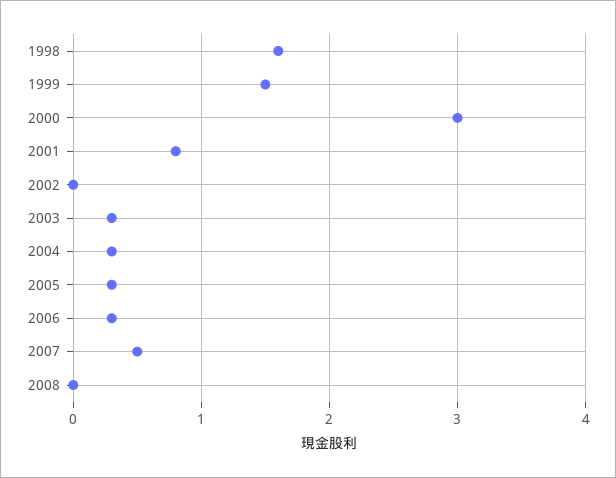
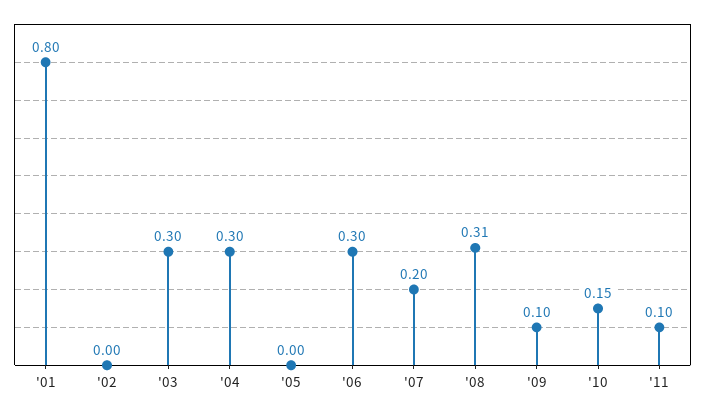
1998: 1.6 -> none
1999: 1.5 -> none
2000: 3 -> none
2005: 0.3 -> 0
2007: 0.5 -> 0.2
2008: 0 -> 0.31
'09: none -> 0.1
'10: none -> 0.15
'11: none -> 0.1

